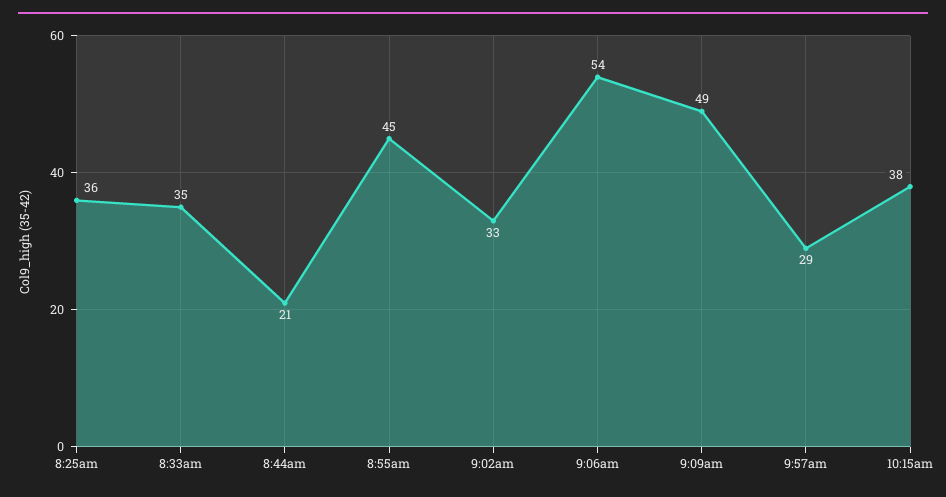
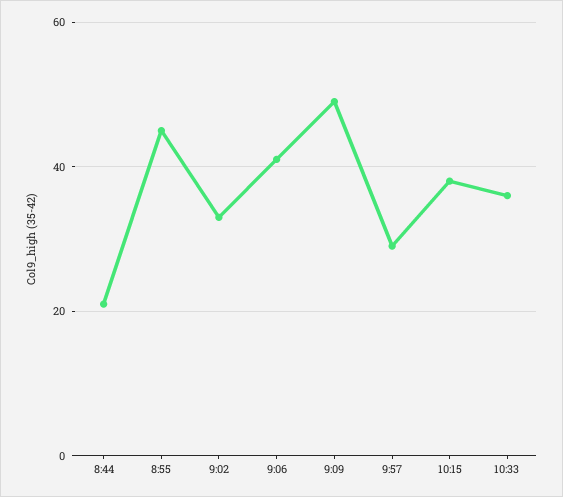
8:25am: 36 -> none
8:33am: 35 -> none
9:06am: 54 -> 40
10:33: none -> 35

